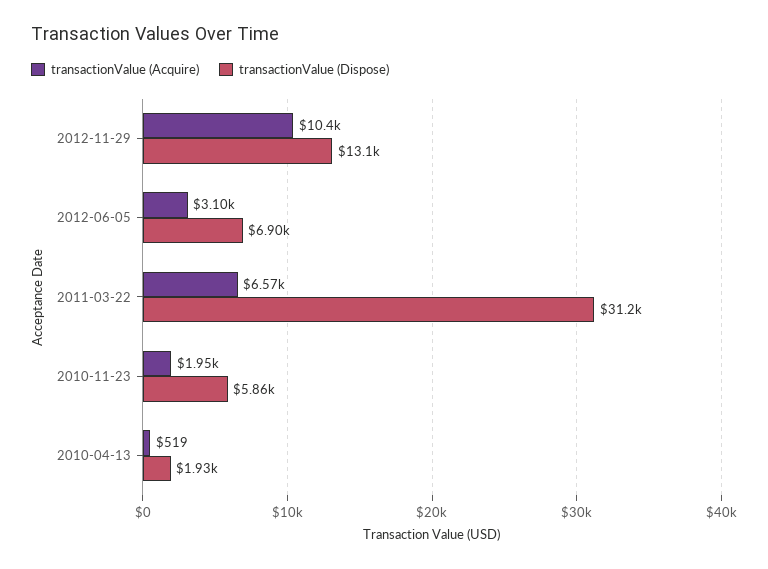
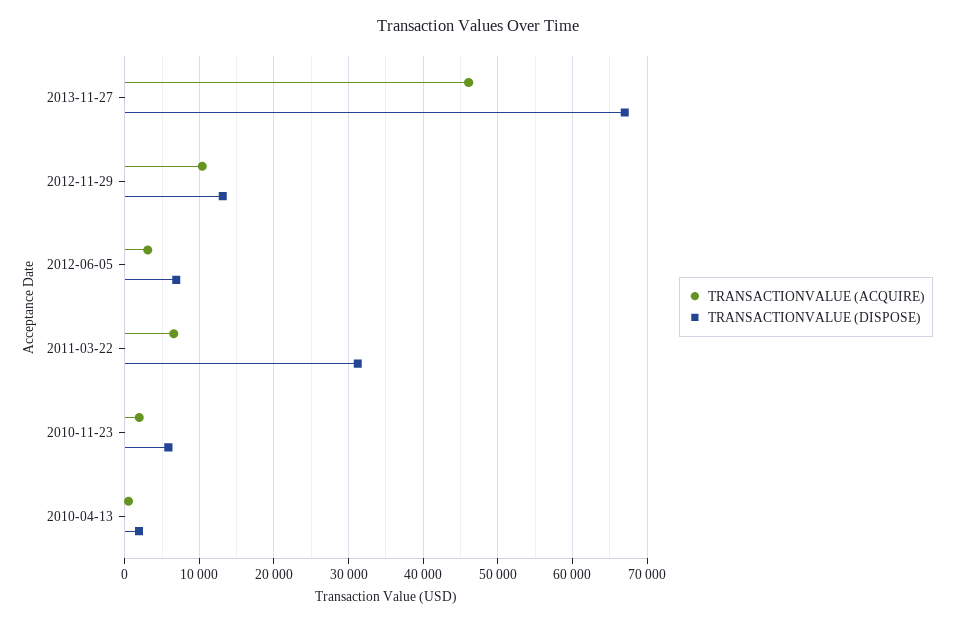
transactionValue (Acquire), 2013-11-27: none -> 46000
transactionValue (Dispose), 2013-11-27: none -> 67000

